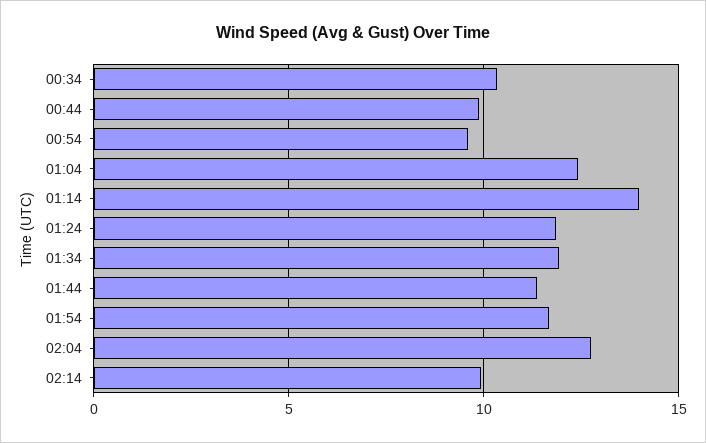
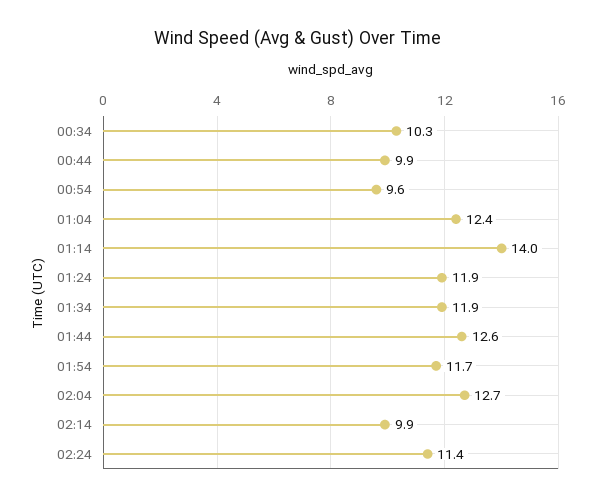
01:44: 11.5 -> 12.6
02:24: none -> 11.4

